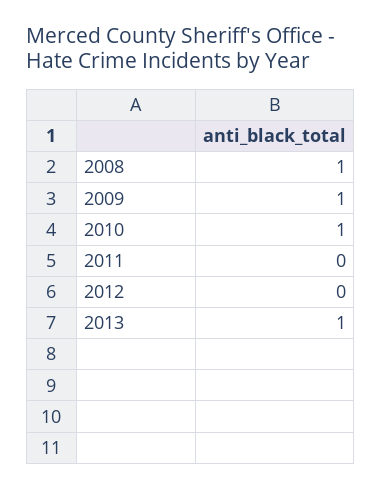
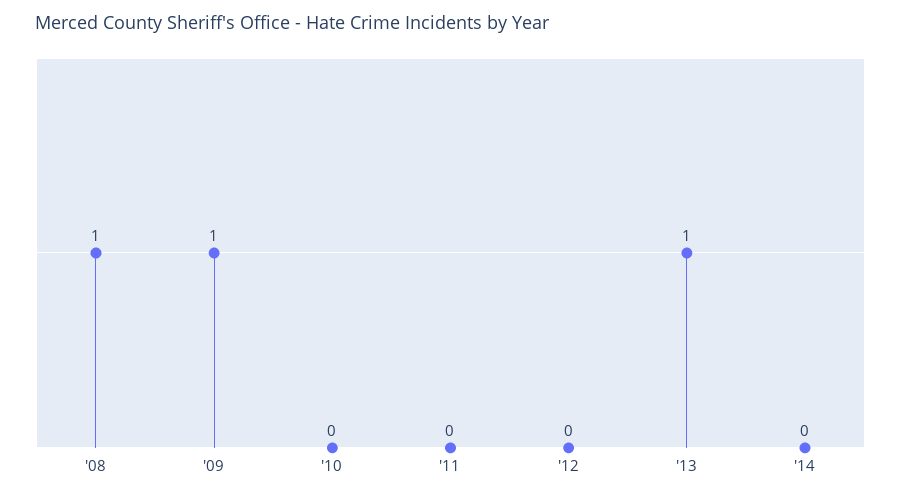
2010: 1 -> 0
'14: none -> 0

